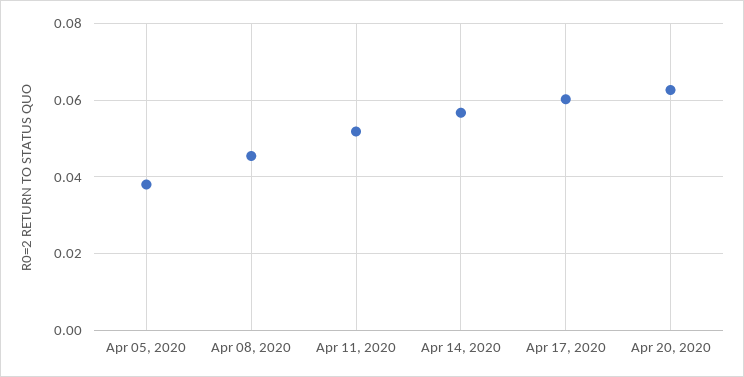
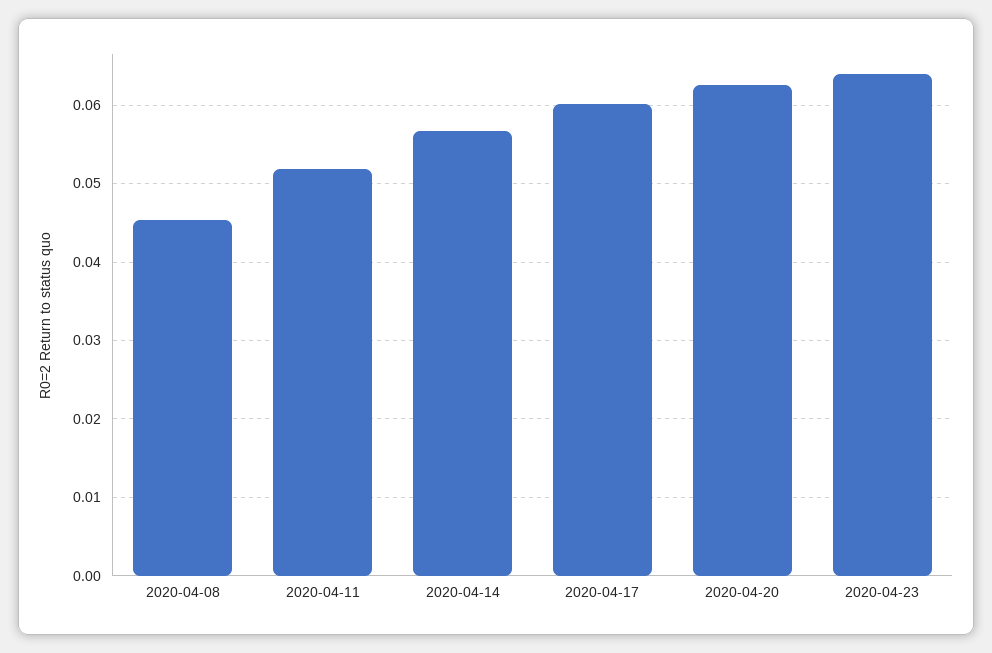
Apr 05, 2020: 0.038 -> none
2020-04-23: none -> 0.064

